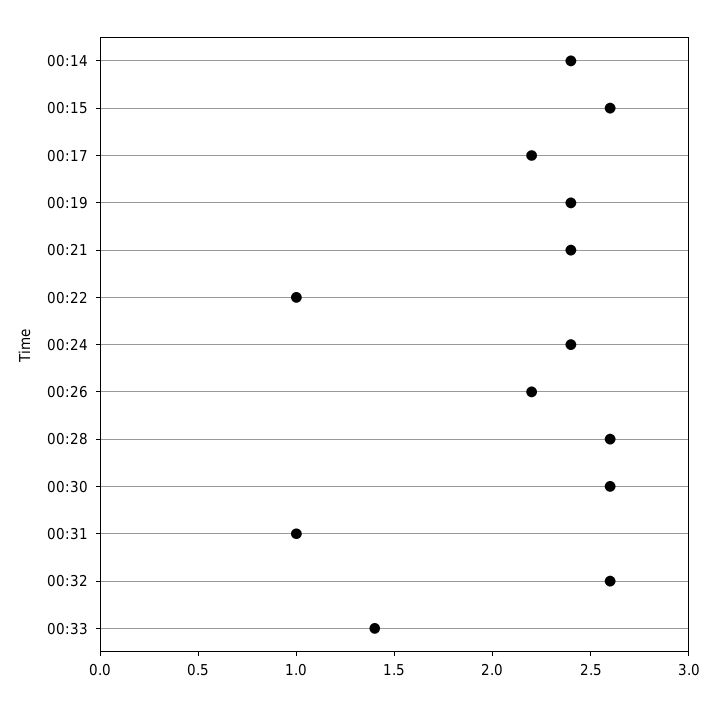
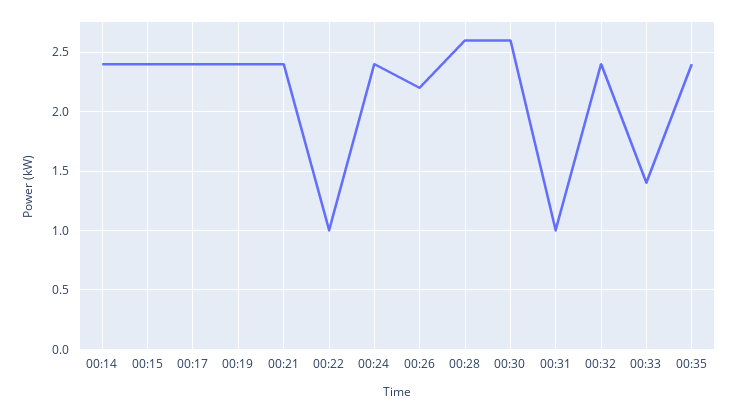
00:15: 2.6 -> 2.4
00:17: 2.2 -> 2.4
00:32: 2.6 -> 2.4
00:35: none -> 2.4

